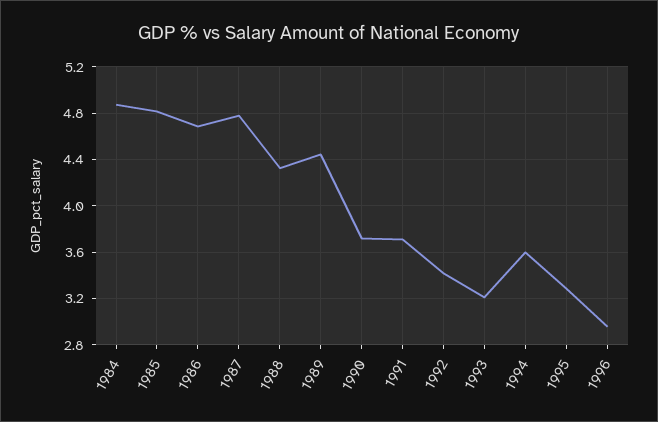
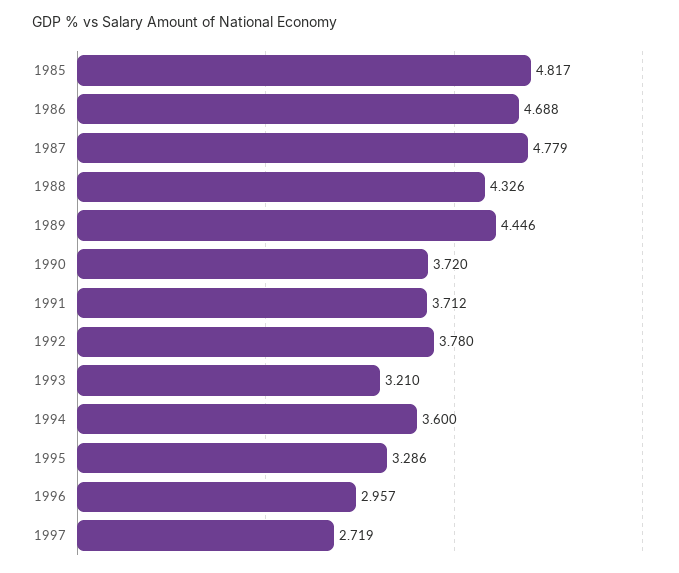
1984: 4.9 -> none
1992: 3.4 -> 3.78
1997: none -> 2.719

